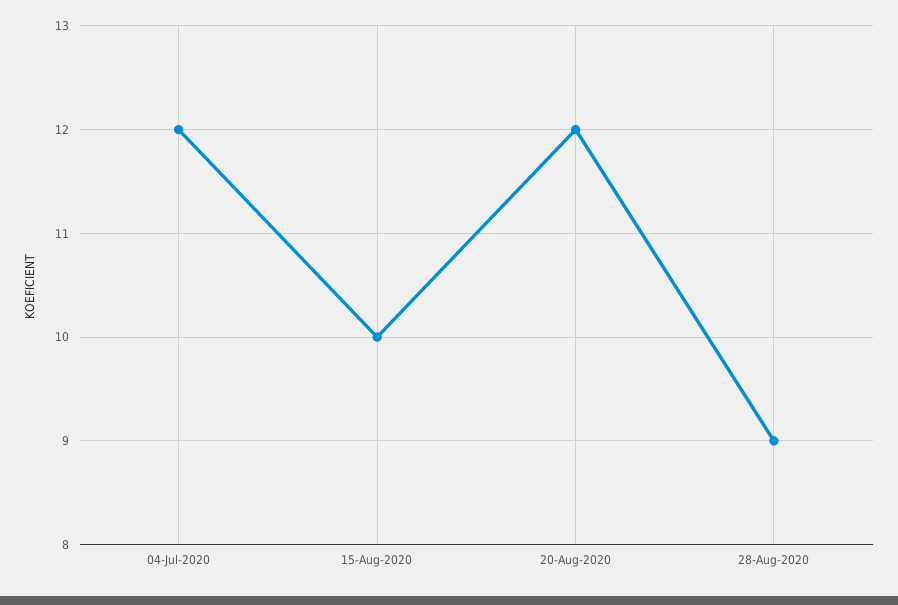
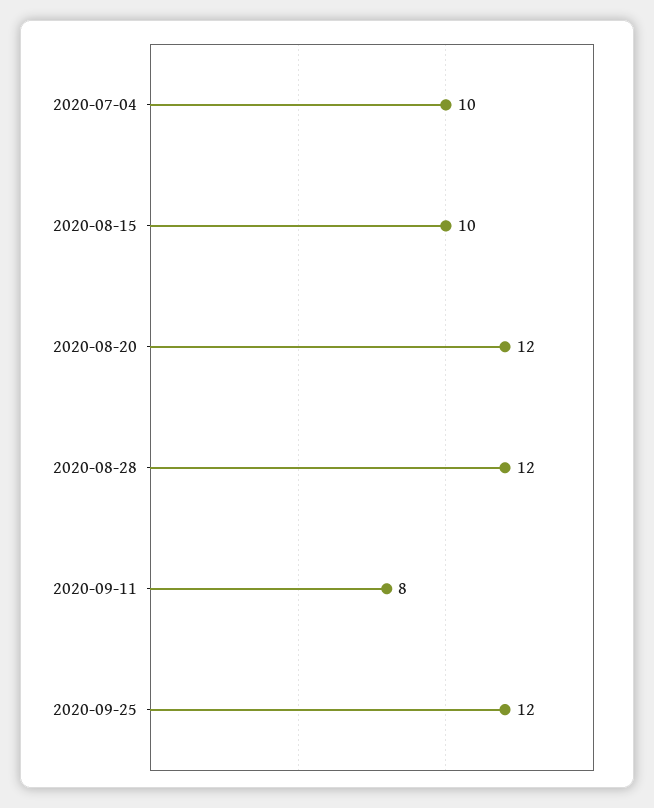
04-Jul-2020: 12 -> 10
28-Aug-2020: 9 -> 12
2020-09-11: none -> 8
2020-09-25: none -> 12

